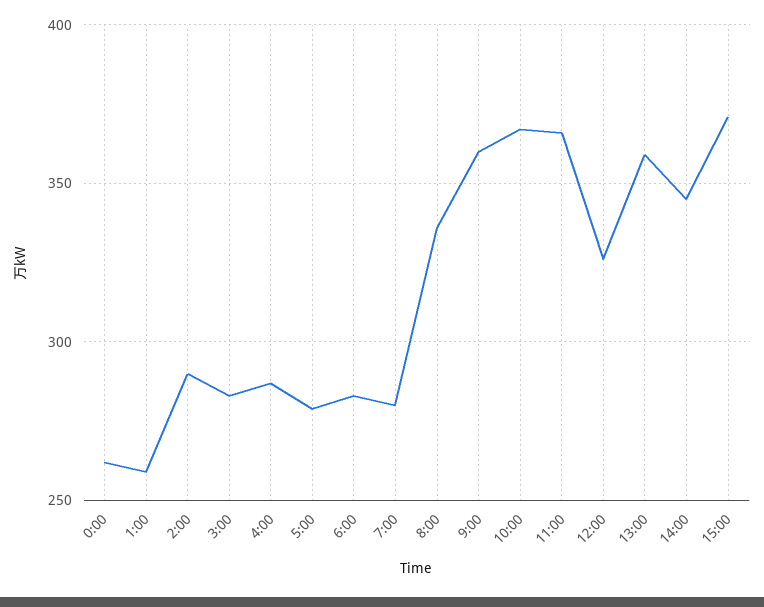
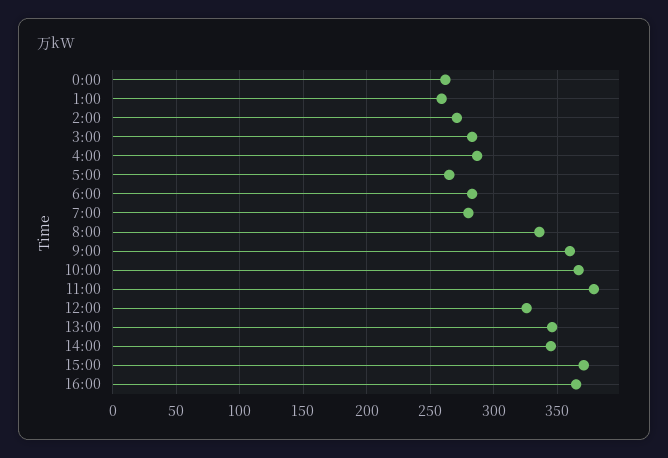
2:00: 290 -> 270
5:00: 280 -> 265
11:00: 365 -> 380
13:00: 360 -> 345
16:00: none -> 365

